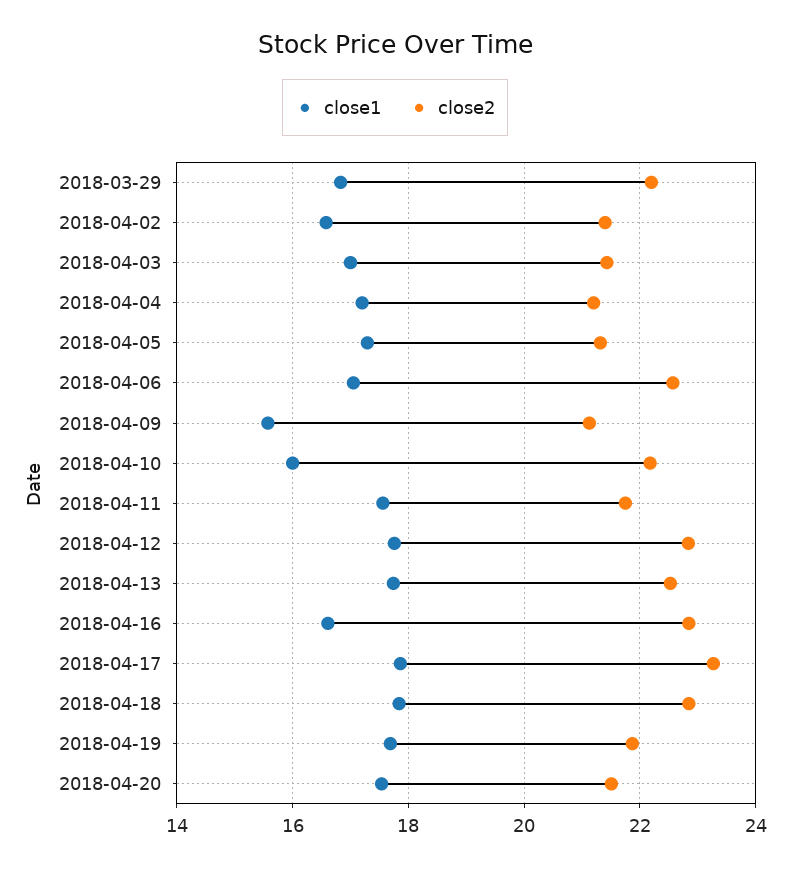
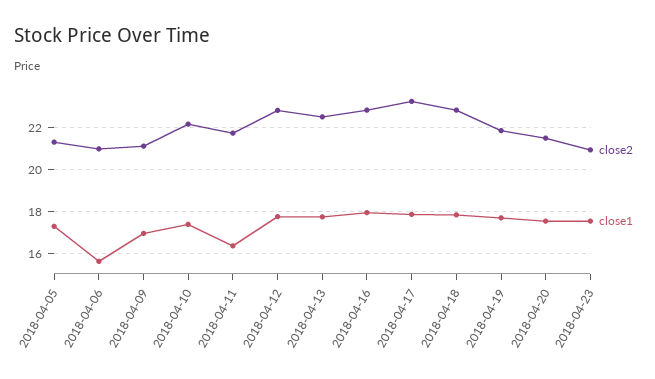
close1, 2018-03-29: 16.8 -> none
close2, 2018-03-29: 22.2 -> none
close1, 2018-04-02: 16.6 -> none
close2, 2018-04-02: 21.4 -> none
close1, 2018-04-03: 17 -> none
close2, 2018-04-03: 21.4 -> none
close1, 2018-04-04: 17.2 -> none
close2, 2018-04-04: 21.2 -> none
close1, 2018-04-06: 17 -> 15.5
close2, 2018-04-06: 22.6 -> 21
close1, 2018-04-09: 15.6 -> 17
close1, 2018-04-10: 16 -> 17.5
close1, 2018-04-11: 17.6 -> 16.5
close1, 2018-04-16: 16.6 -> 18
close2, 2018-04-23: none -> 21
close1, 2018-04-23: none -> 17.5

